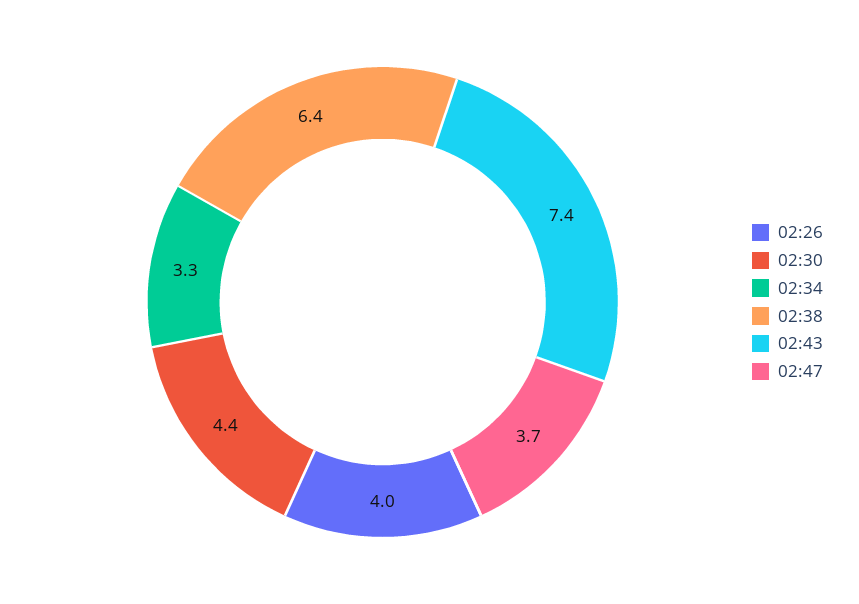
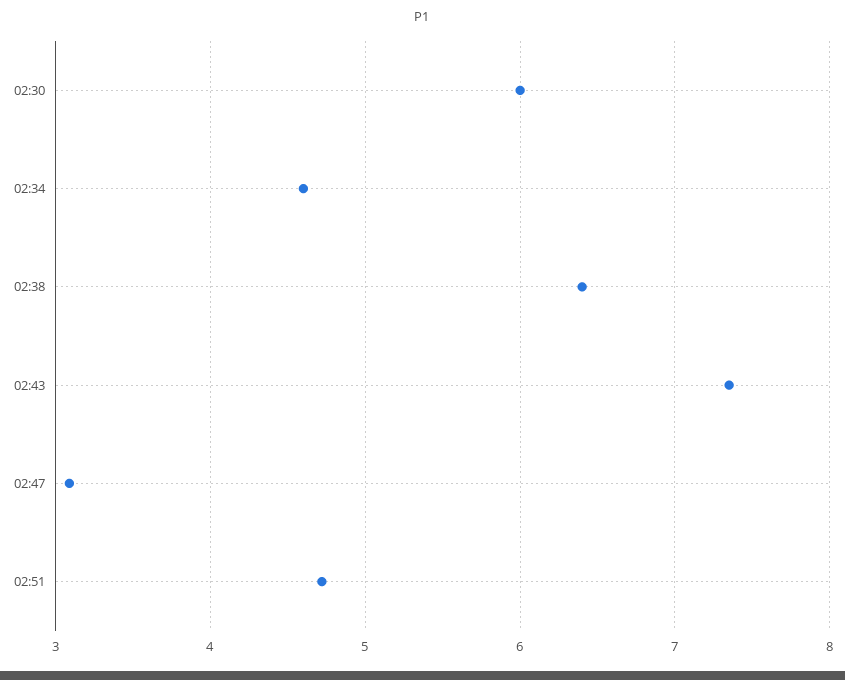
02:26: 4 -> none
02:30: 4.4 -> 6
02:34: 3.3 -> 4.6
02:47: 3.7 -> 3.1
02:51: none -> 4.7

